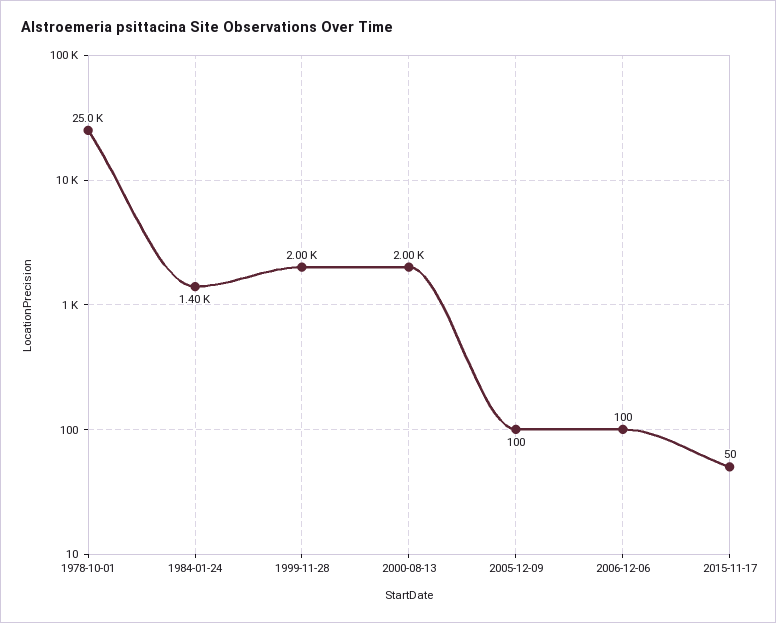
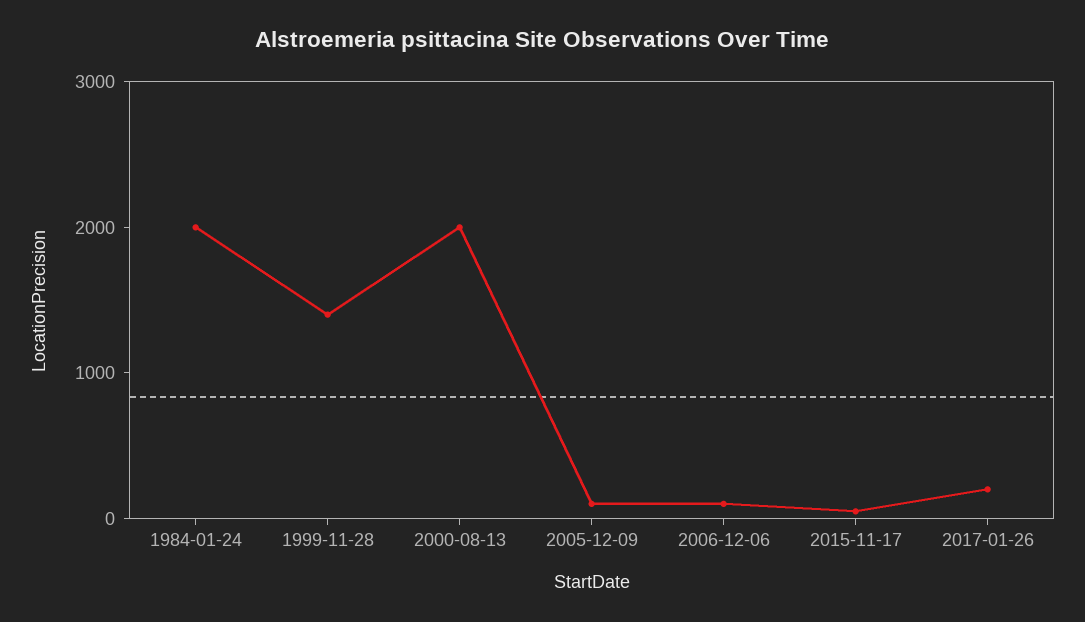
1978-10-01: 25000 -> none
1984-01-24: 1400 -> 2000
1999-11-28: 2000 -> 1400
2017-01-26: none -> 200

